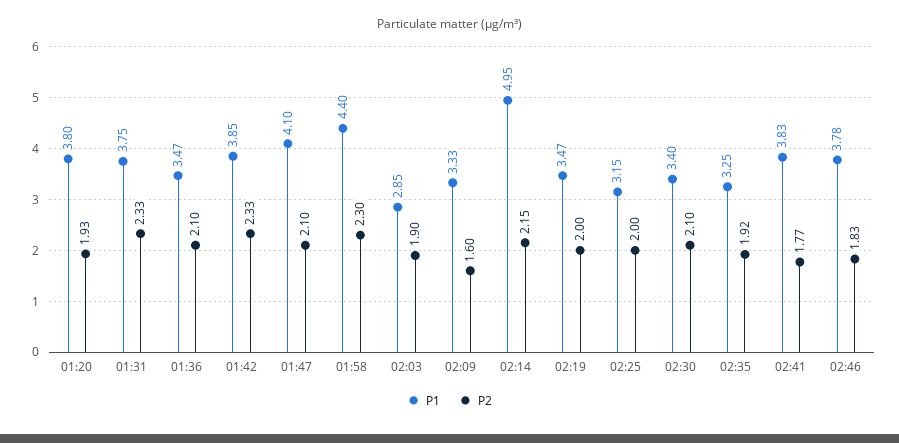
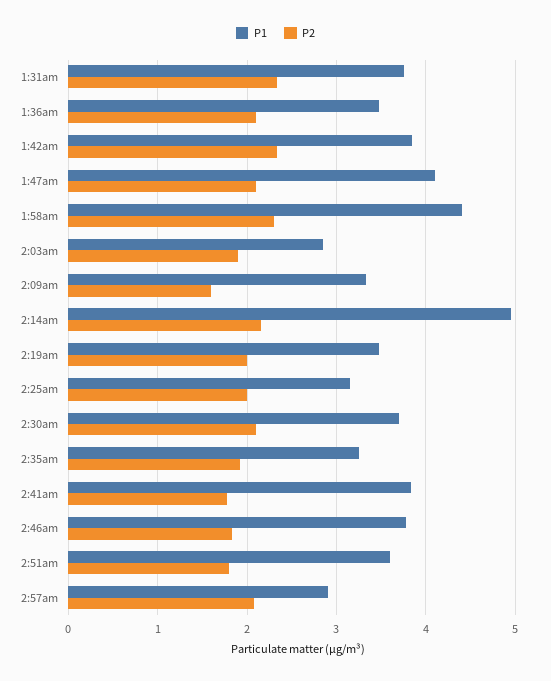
P1, 01:20: 3.8 -> none
P2, 01:20: 1.93 -> none
P1, 02:30: 3.4 -> 3.7
P1, 2:51am: none -> 3.6
P2, 2:51am: none -> 1.8
P1, 2:57am: none -> 2.9
P2, 2:57am: none -> 2.1

